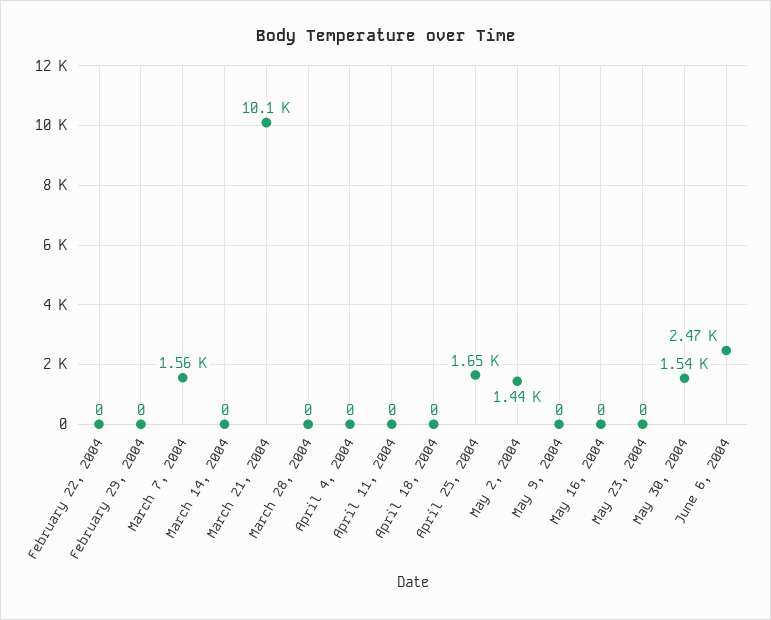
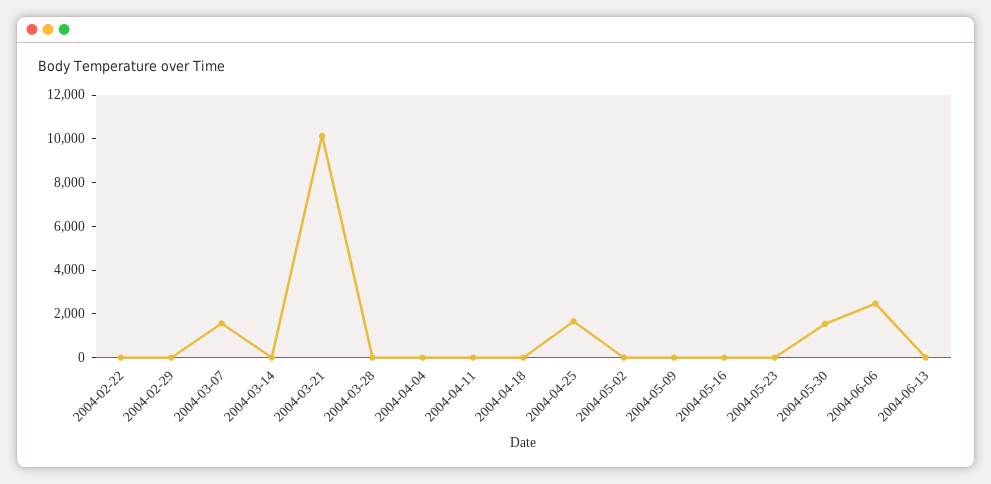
May 2, 2004: 1440 -> 0
2004-06-13: none -> 0

